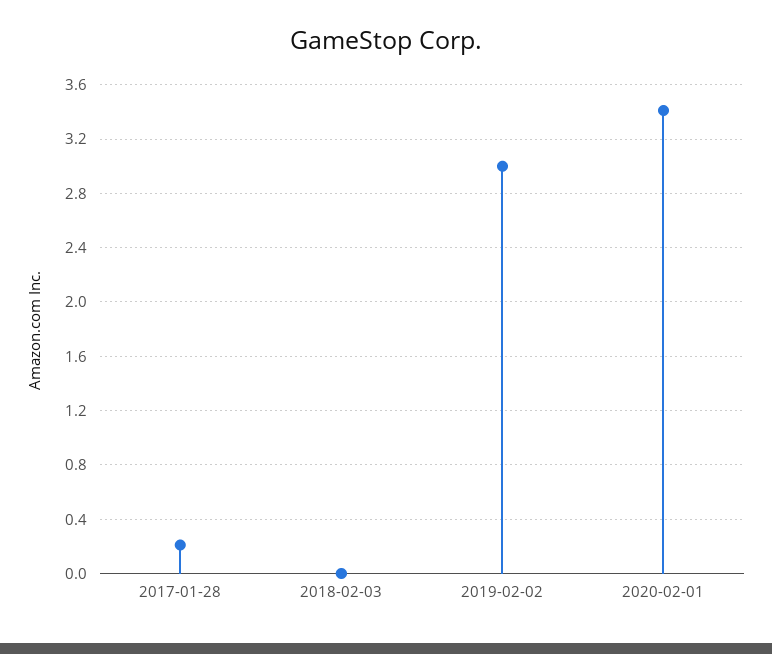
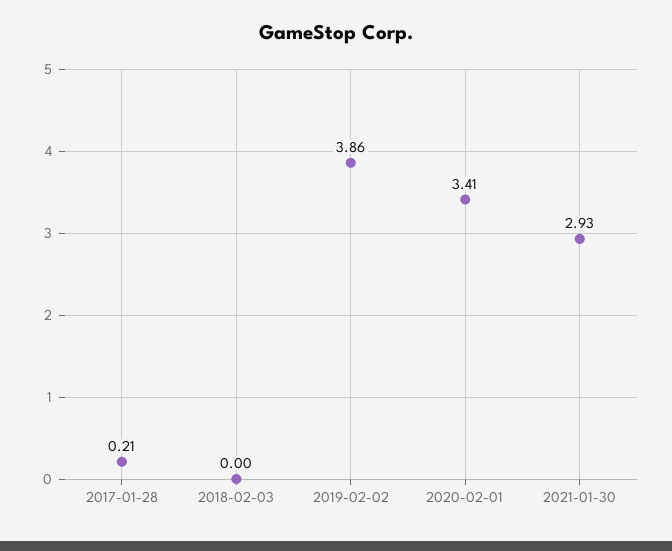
2019-02-02: 3 -> 3.86
2021-01-30: none -> 2.93

